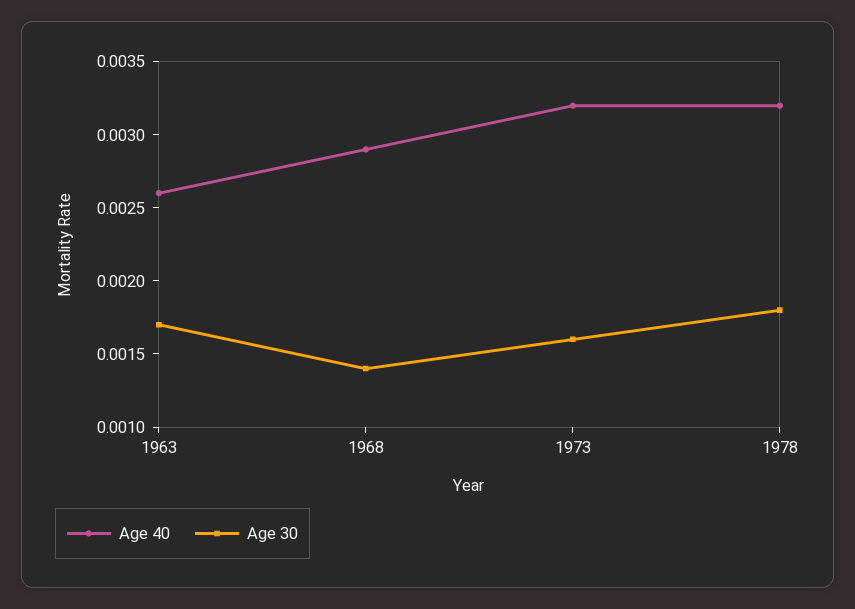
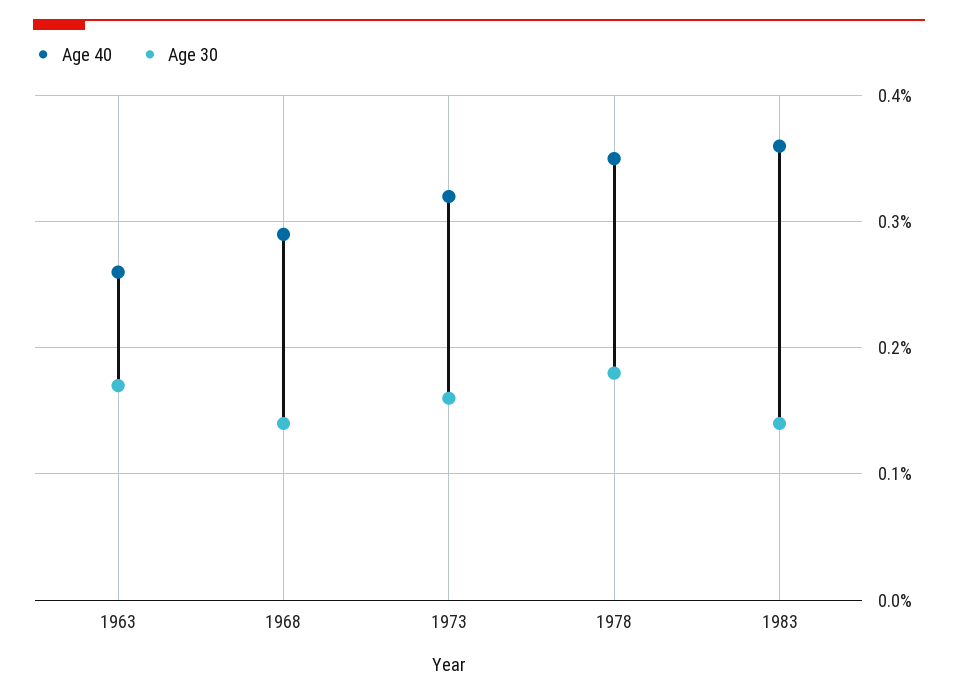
Age 40, 1978: 0.0032 -> 0.0035
Age 40, 1983: none -> 0.0036
Age 30, 1983: none -> 0.0014

